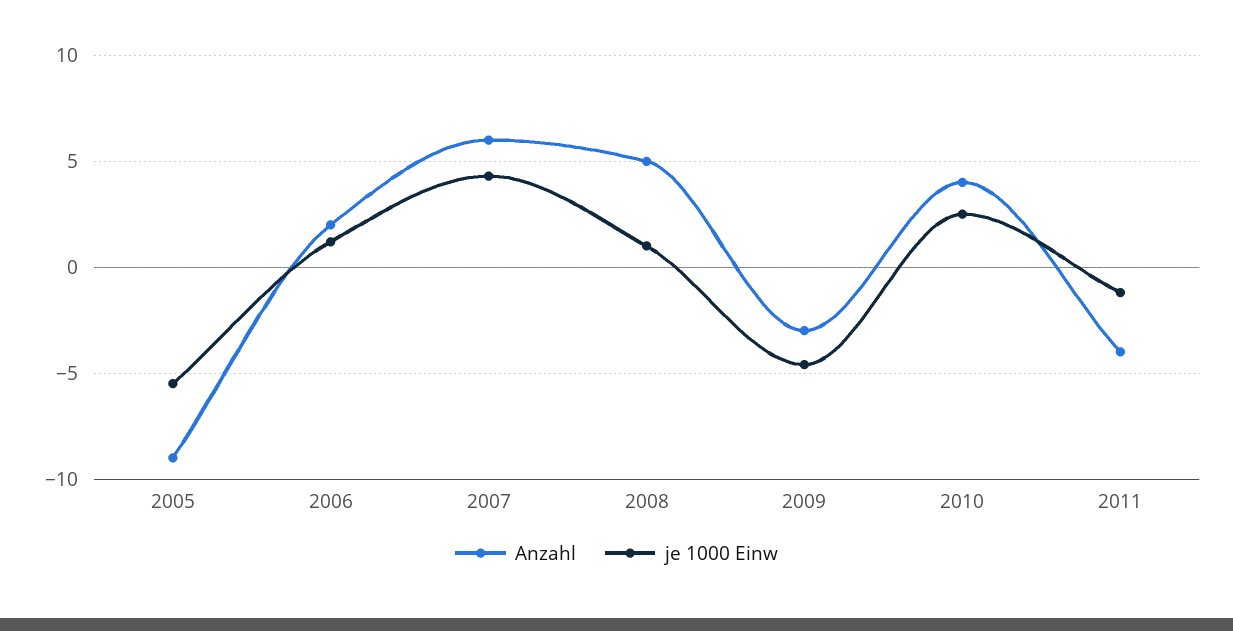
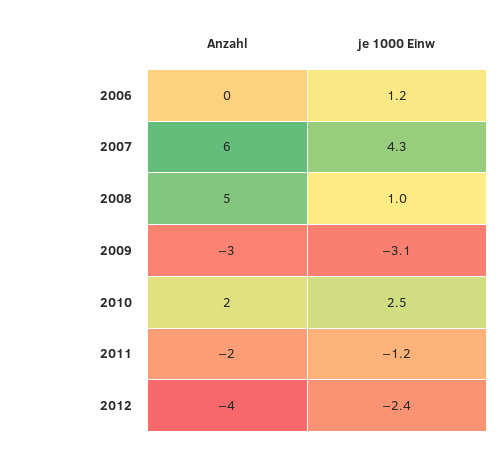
Anzahl, 2005: -9 -> none
je 1000 Einw, 2005: -5.5 -> none
Anzahl, 2006: 2 -> 0
je 1000 Einw, 2009: -4.5 -> -3.1
Anzahl, 2010: 4 -> 2
Anzahl, 2011: -4 -> -2
Anzahl, 2012: none -> -4
je 1000 Einw, 2012: none -> -2.4

